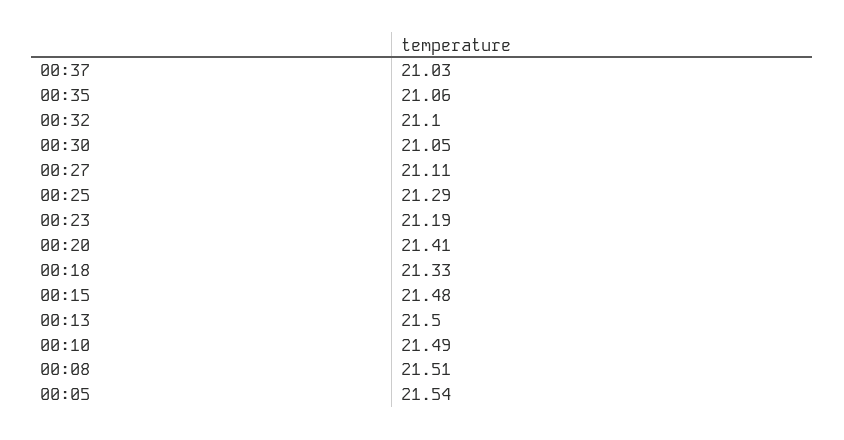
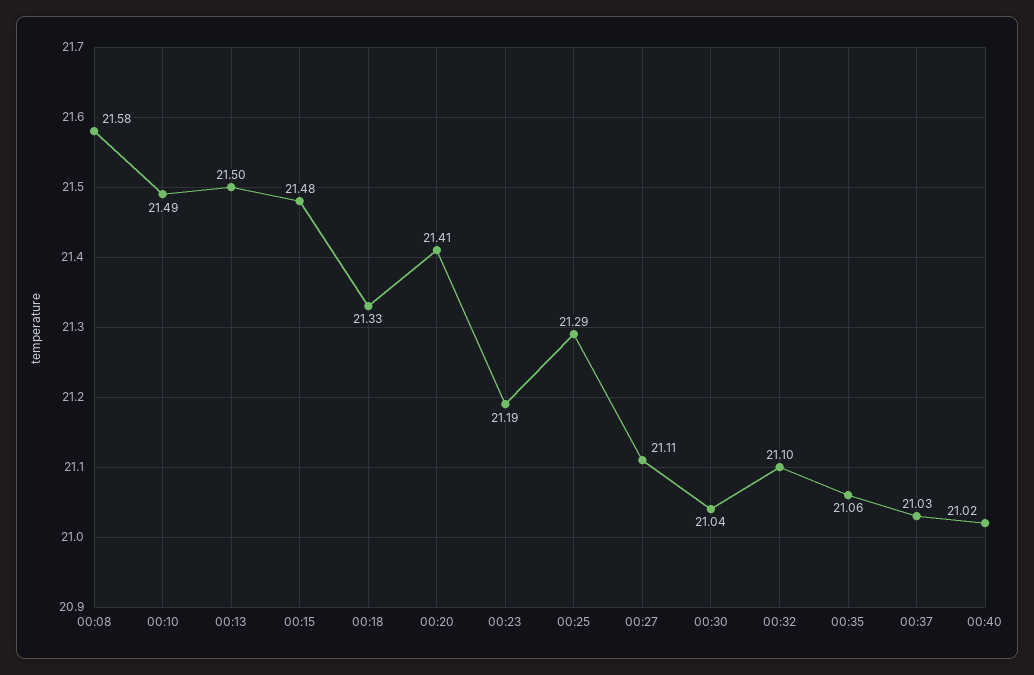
00:30: 21.05 -> 21.04
00:08: 21.51 -> 21.58
00:05: 21.54 -> none
00:40: none -> 21.02

